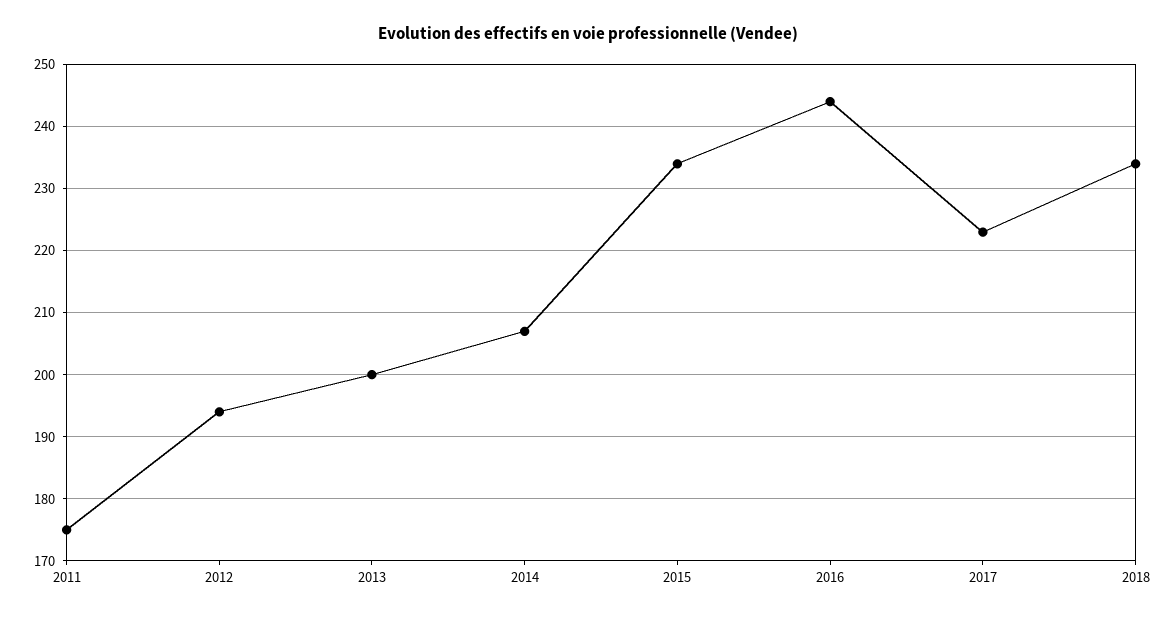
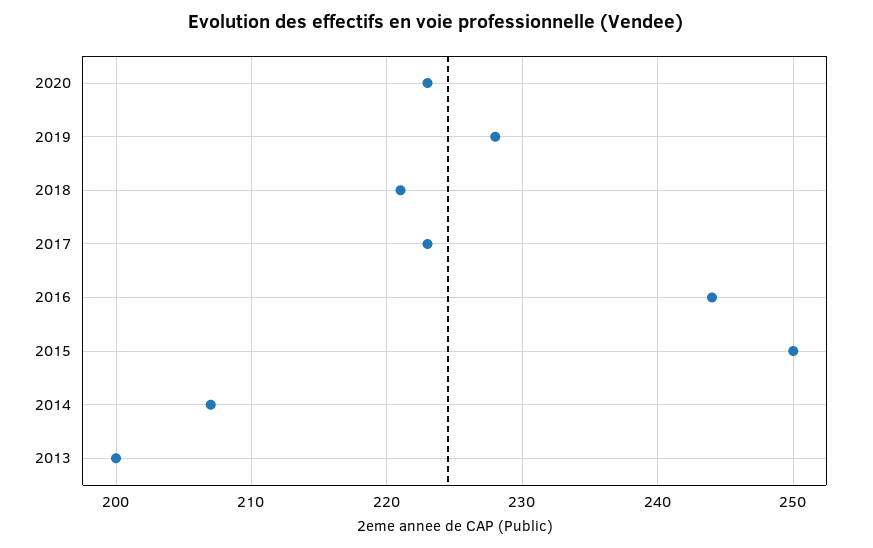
2011: 175 -> none
2012: 194 -> none
2015: 234 -> 250
2018: 234 -> 221
2020: none -> 223
2019: none -> 228

